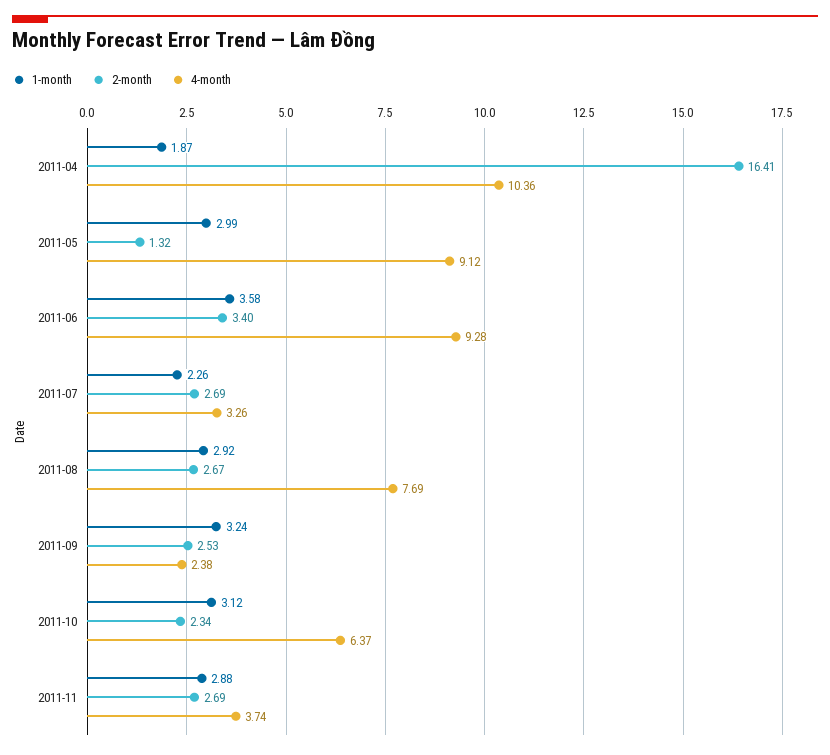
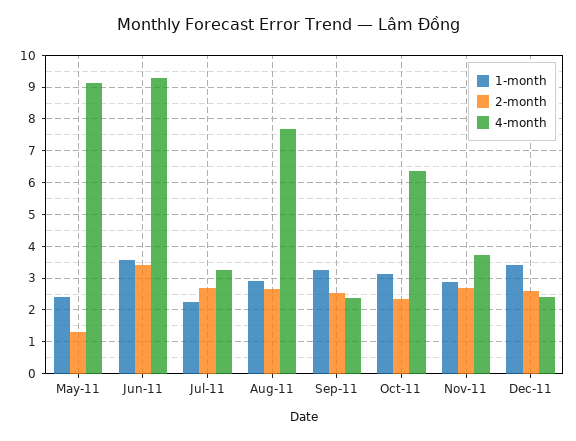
1-month, 2011-04: 1.87 -> none
2-month, 2011-04: 16.41 -> none
4-month, 2011-04: 10.36 -> none
1-month, 2011-05: 2.99 -> 2.4
1-month, Dec-11: none -> 3.4
2-month, Dec-11: none -> 2.6
4-month, Dec-11: none -> 2.4

